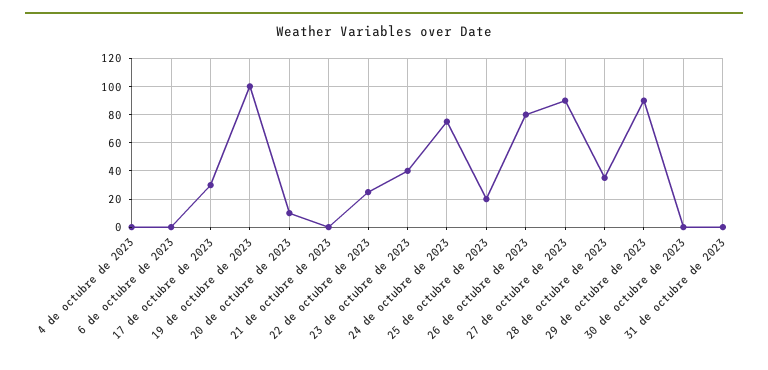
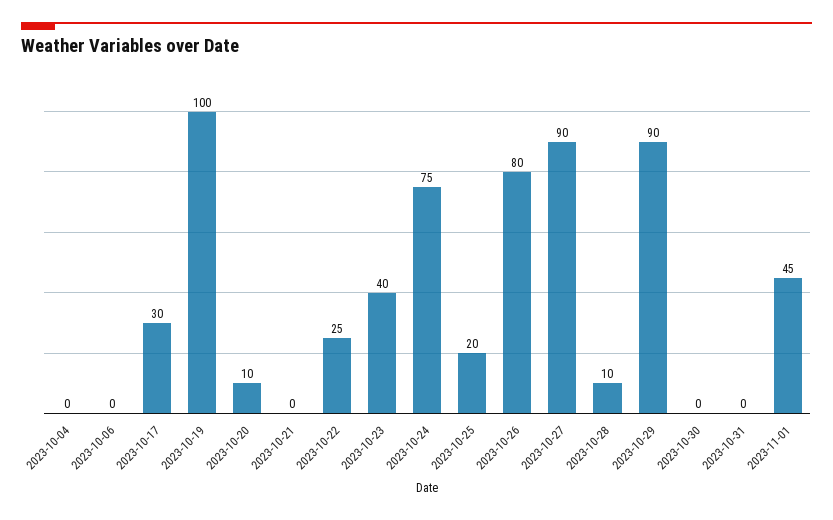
28 de octubre de 2023: 35 -> 10
2023-11-01: none -> 45

